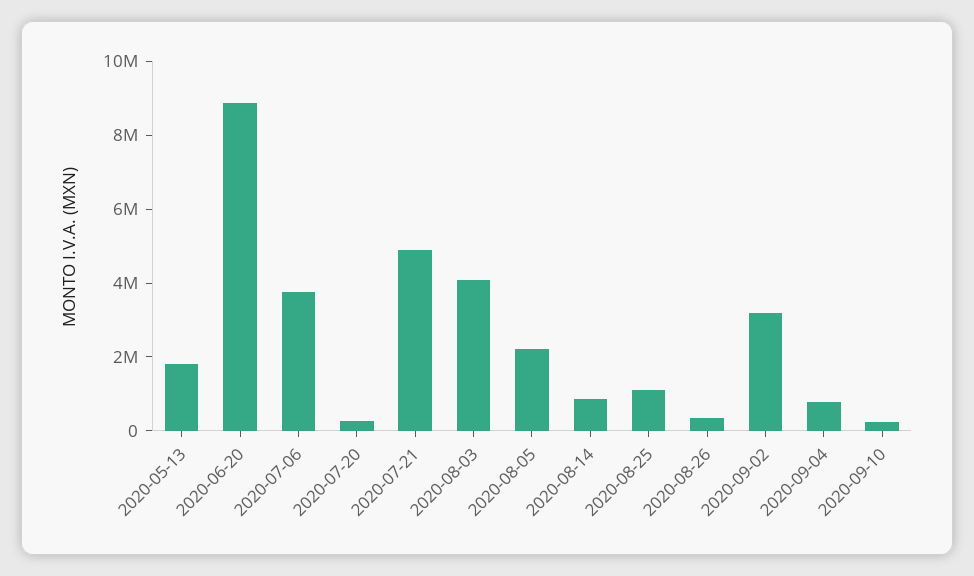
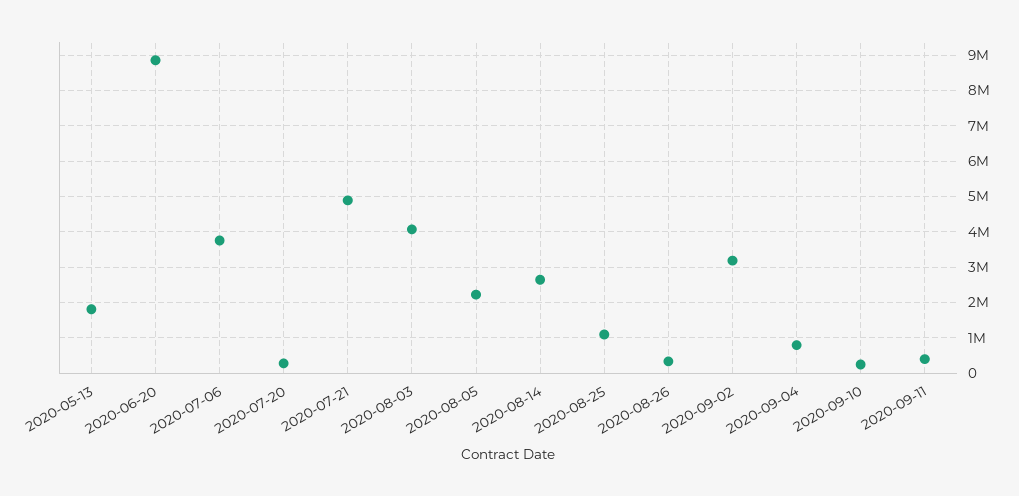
2020-08-14: 1000000 -> 2600000
2020-09-11: none -> 400000

